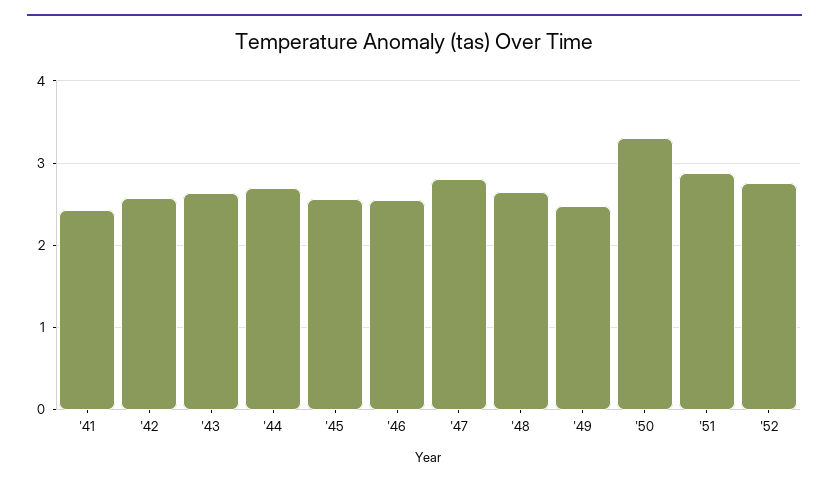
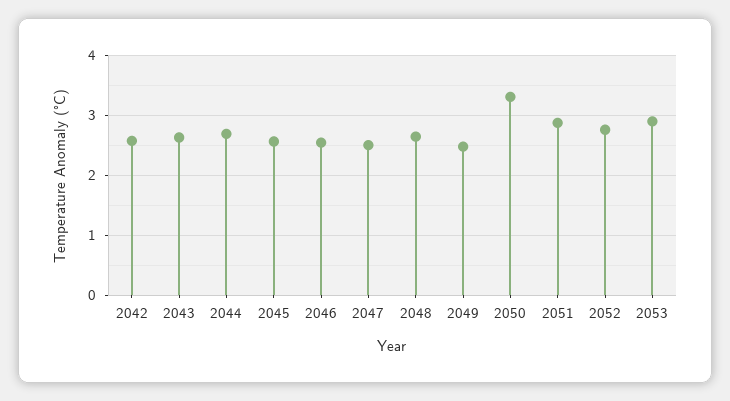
'41: 2.4 -> none
'47: 2.8 -> 2.5
2053: none -> 2.9

